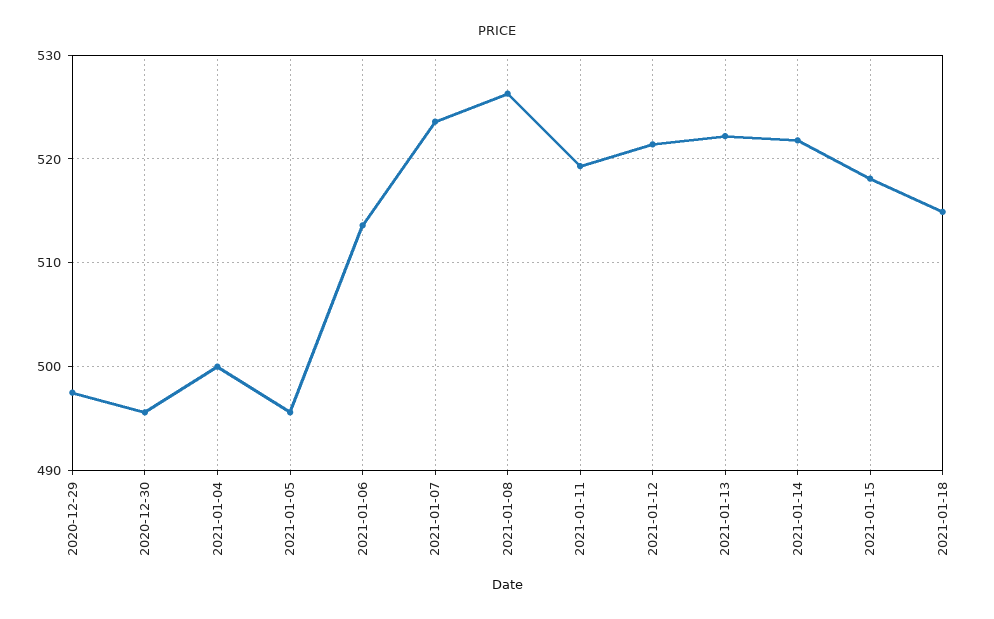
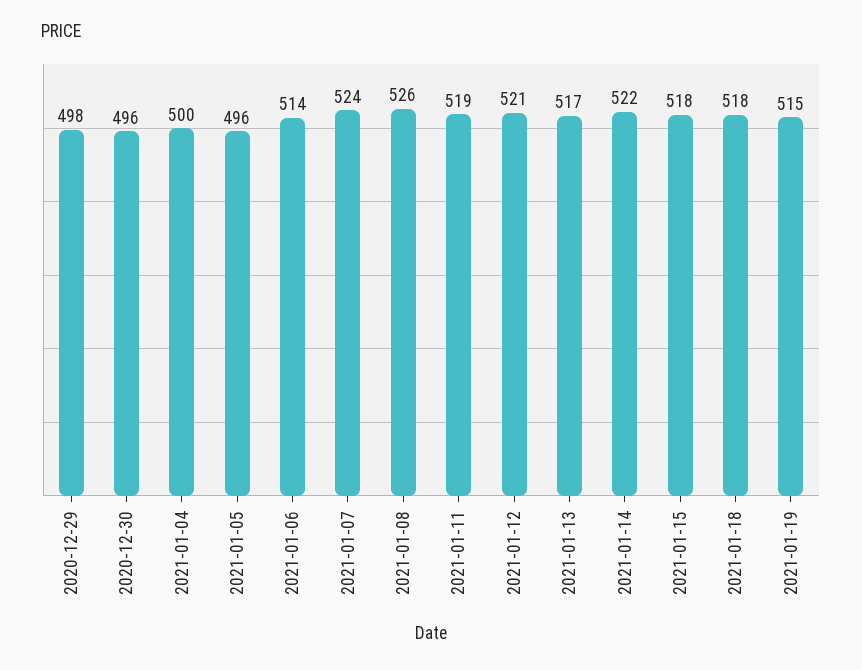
2021-01-13: 522 -> 517
2021-01-18: 515 -> 518
2021-01-19: none -> 515

